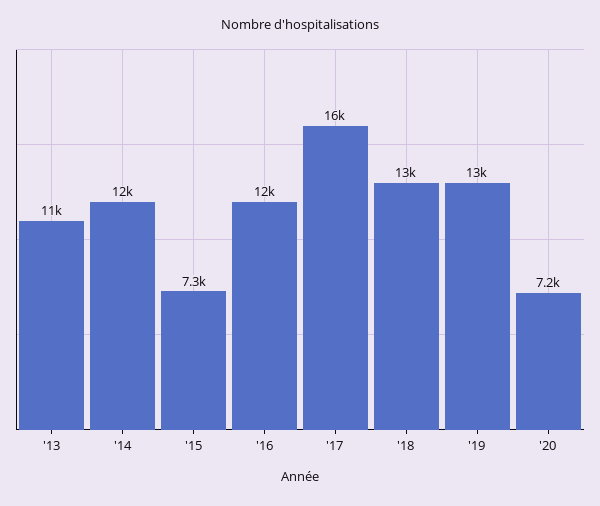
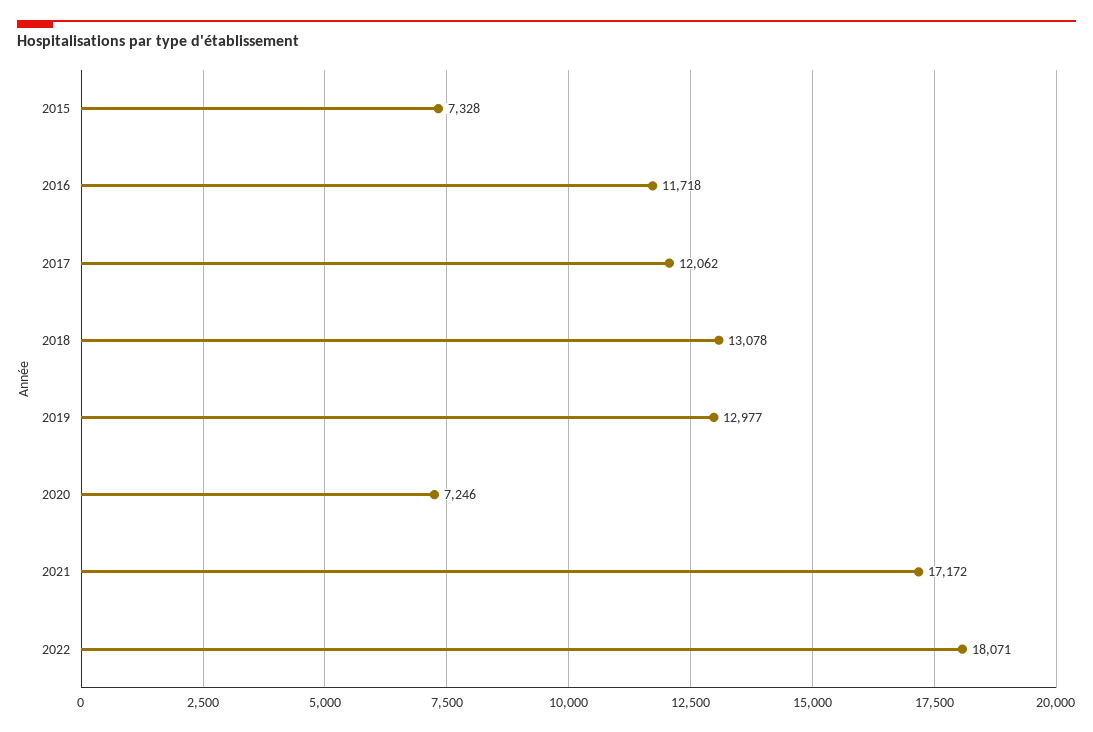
'13: 11000 -> none
'14: 12000 -> none
'17: 16000 -> 12062
2021: none -> 17172
2022: none -> 18071

